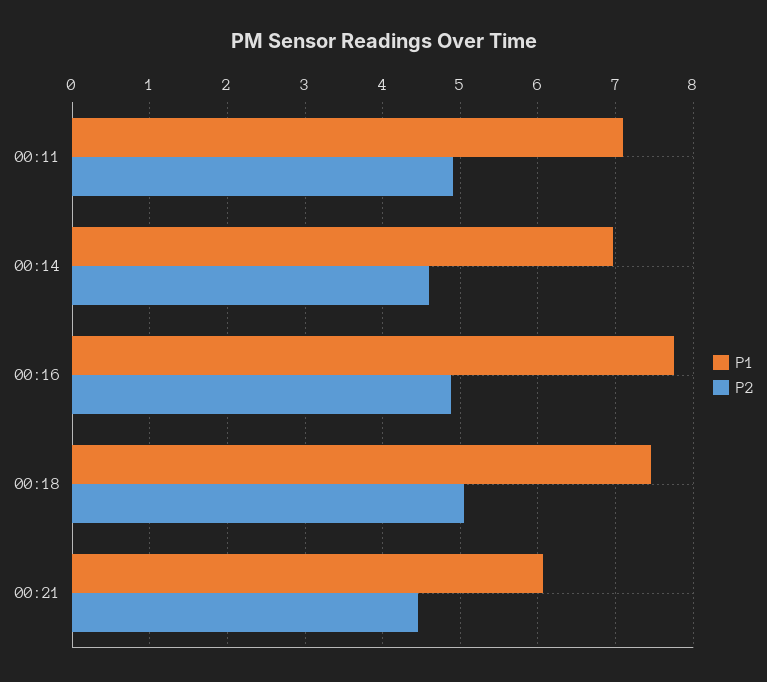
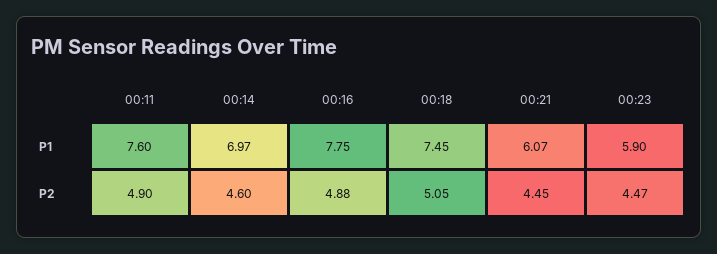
P1, 00:11: 7.1 -> 7.6
P1, 00:23: none -> 5.9
P2, 00:23: none -> 4.47

